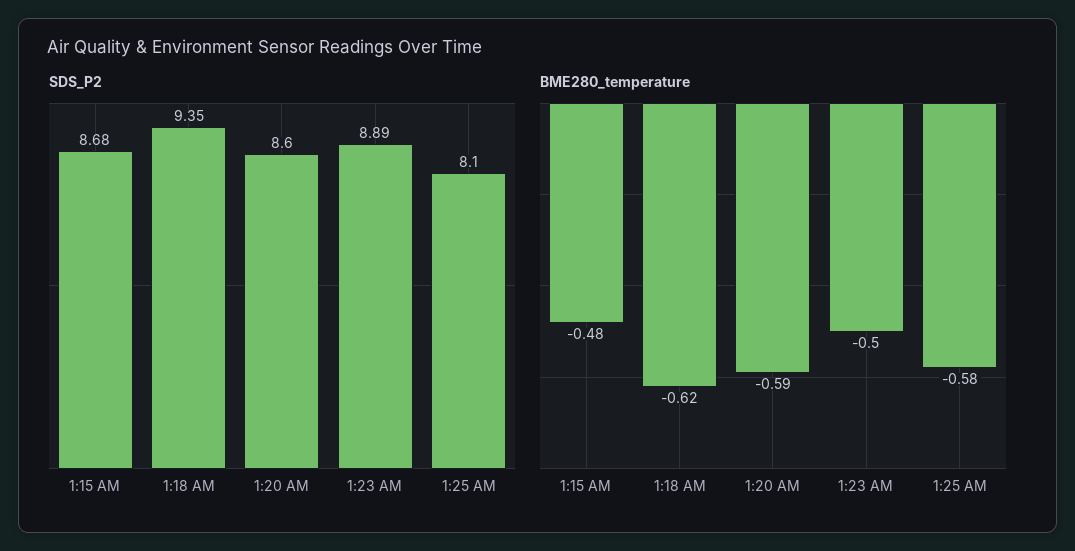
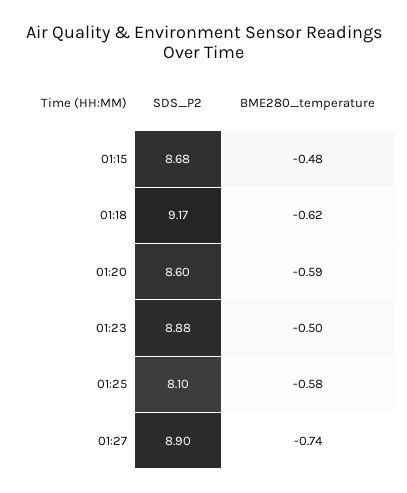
SDS_P2, 1:18 AM: 9.35 -> 9.17
SDS_P2, 1:23 AM: 8.89 -> 8.88
SDS_P2, 01:27: none -> 8.9
BME280_temperature, 01:27: none -> -0.74

